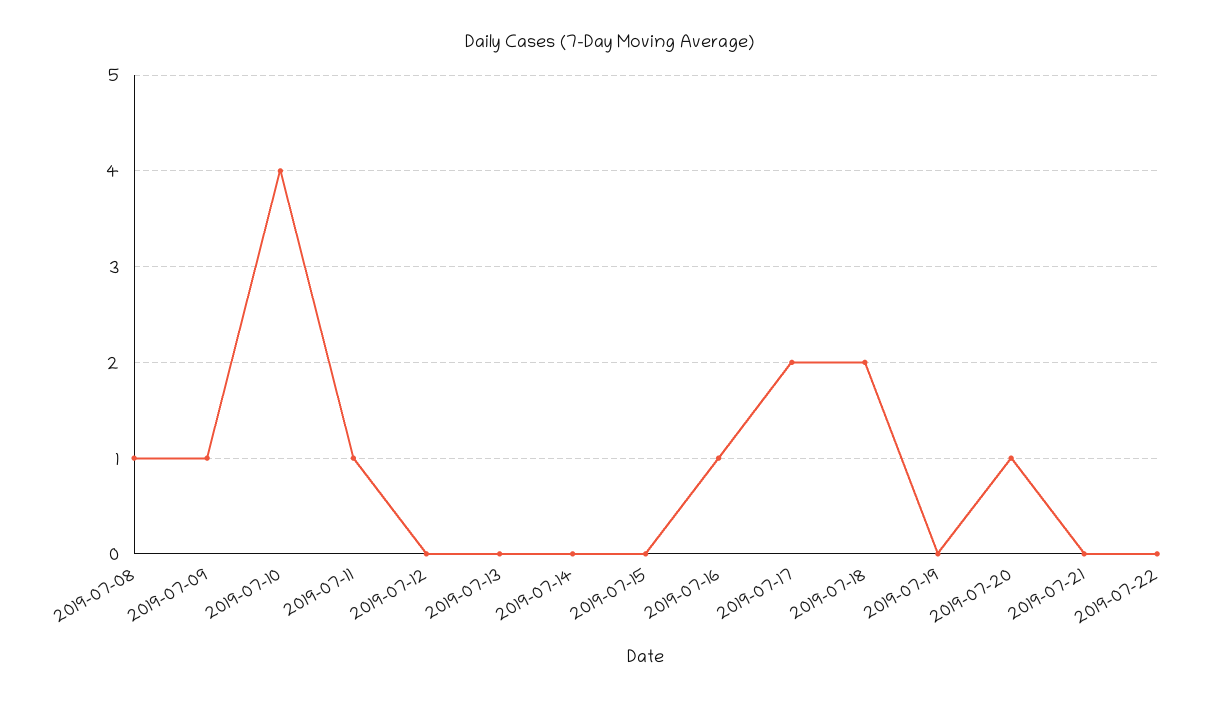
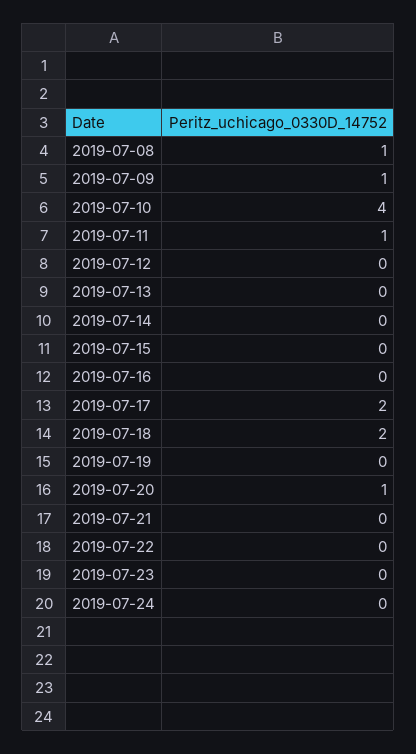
2019-07-16: 1 -> 0
2019-07-23: none -> 0
2019-07-24: none -> 0

